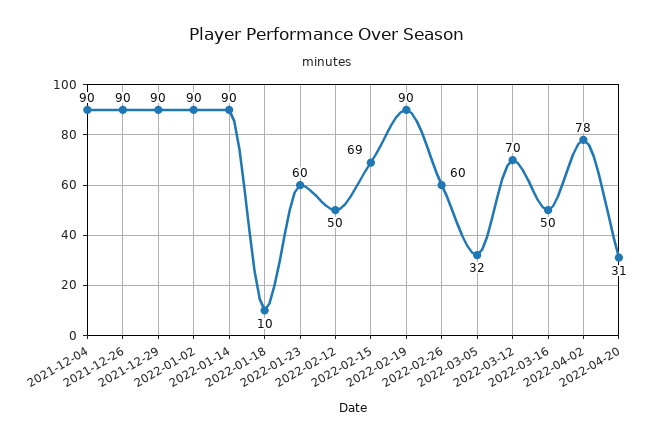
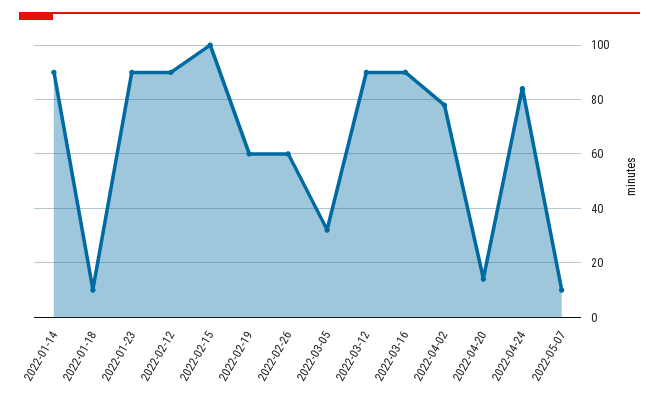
2021-12-04: 90 -> none
2021-12-26: 90 -> none
2021-12-29: 90 -> none
2022-01-02: 90 -> none
2022-01-23: 60 -> 90
2022-02-12: 50 -> 90
2022-02-15: 69 -> 100
2022-02-19: 90 -> 60
2022-03-12: 70 -> 90
2022-03-16: 50 -> 90
2022-04-20: 31 -> 15
2022-04-24: none -> 85
2022-05-07: none -> 10

